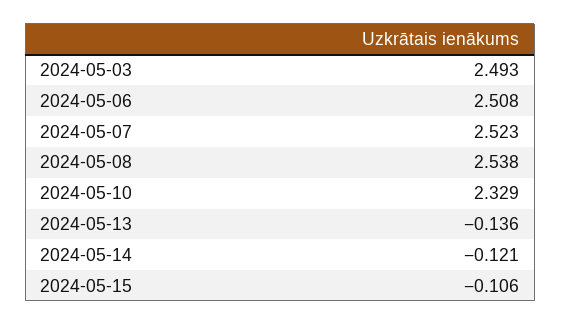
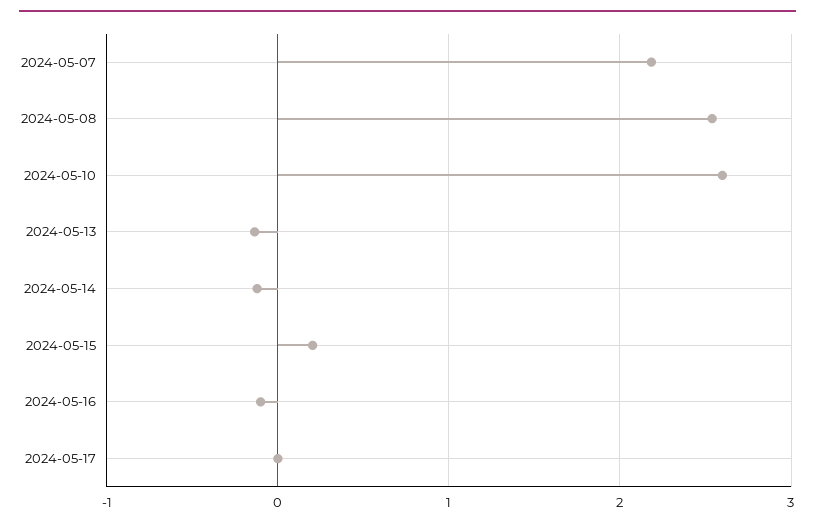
2024-05-03: 2.493 -> none
2024-05-06: 2.508 -> none
2024-05-07: 2.523 -> 2.2
2024-05-10: 2.329 -> 2.6
2024-05-15: -0.106 -> 0.2
2024-05-16: none -> -0.1
2024-05-17: none -> 0

